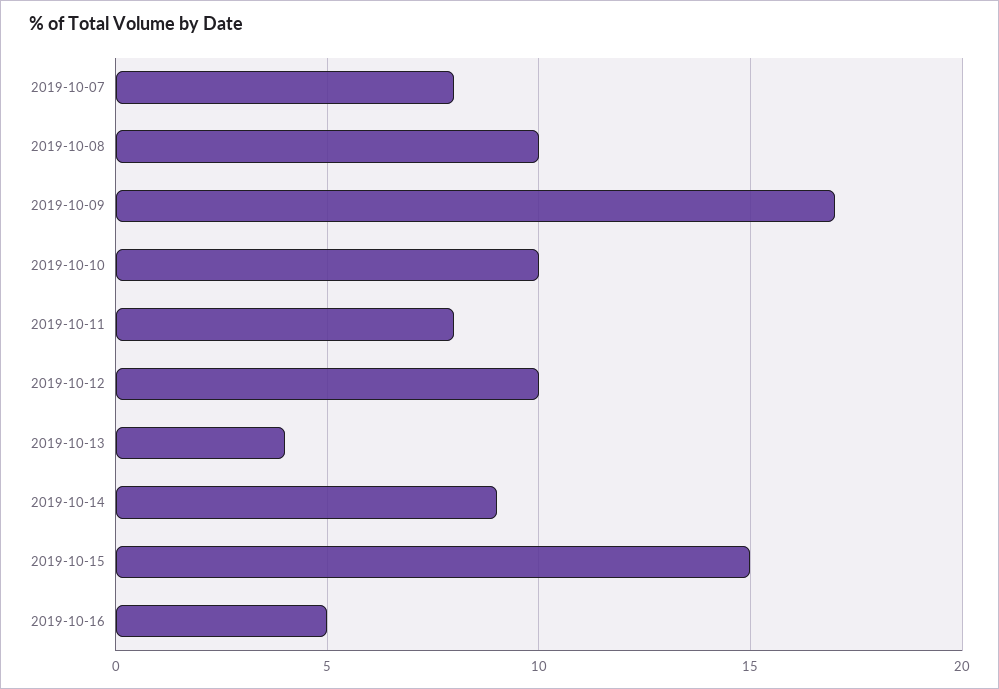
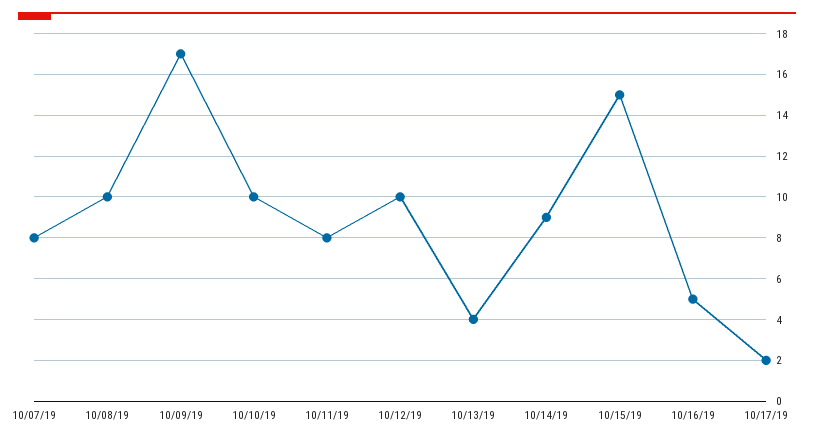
10/17/19: none -> 2

